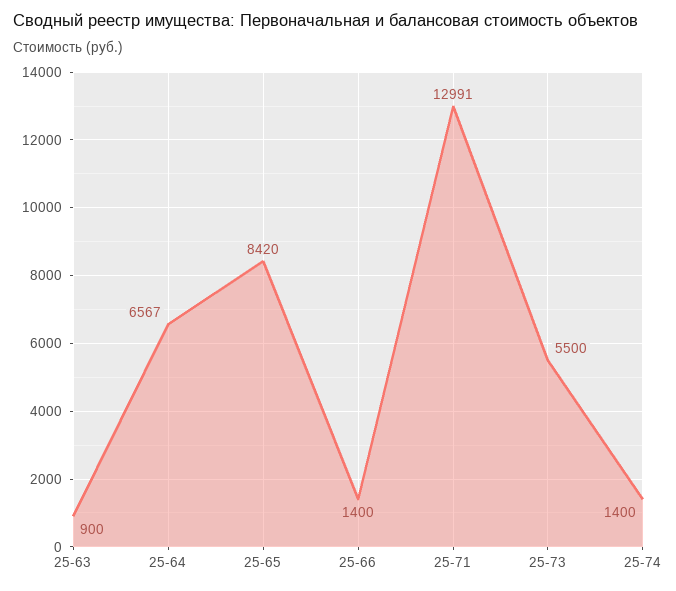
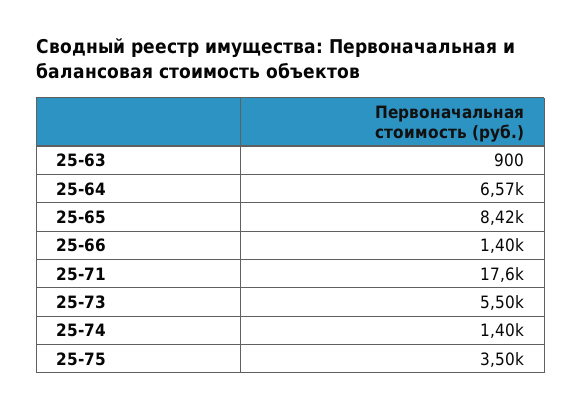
25-71: 12991 -> 17600
25-75: none -> 3500

